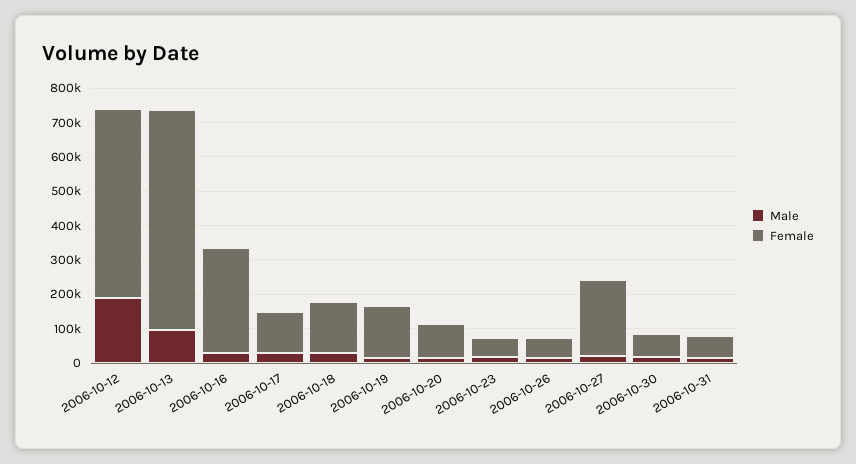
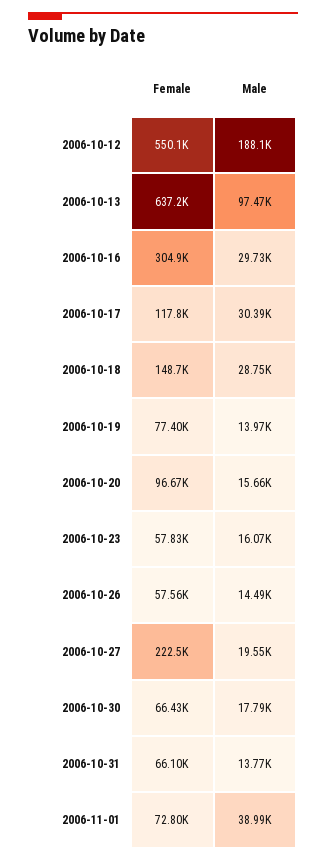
Female, 2006-10-19: 150000 -> 77400
Female, 2006-11-01: none -> 72800
Male, 2006-11-01: none -> 38990

